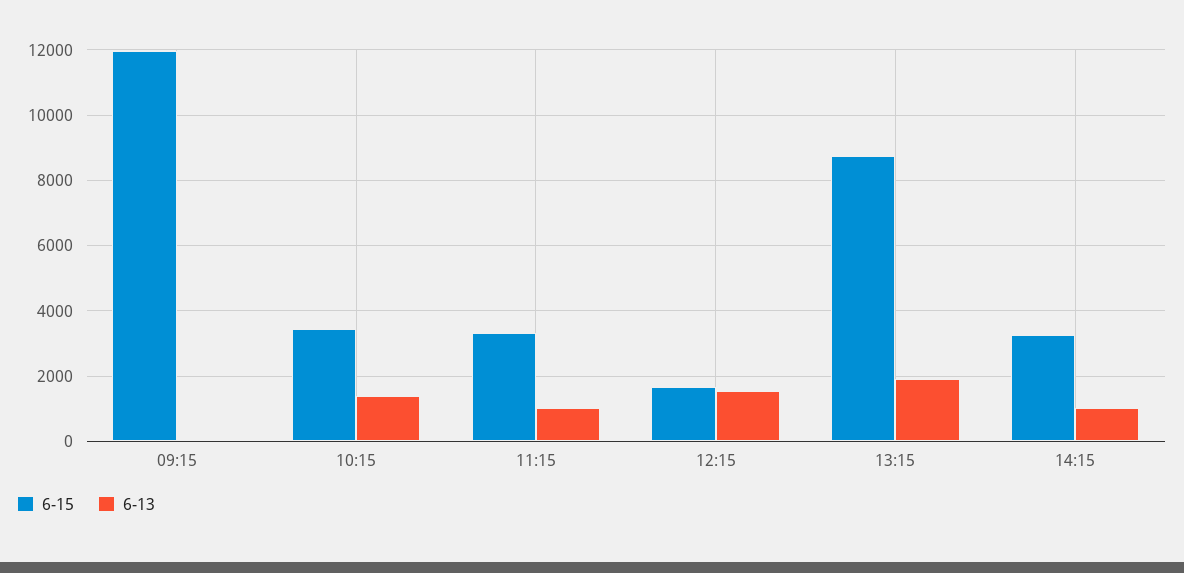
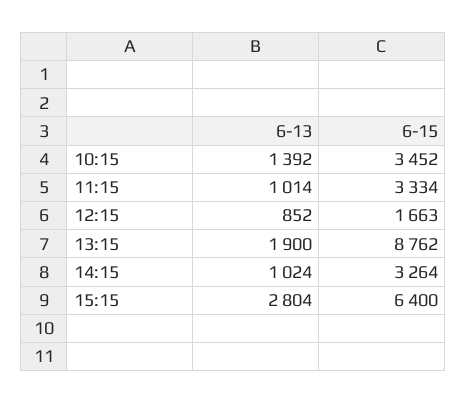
6-15, 09:15: 12000 -> none
6-13, 09:15: 0 -> none
6-13, 12:15: 1600 -> 852
6-13, 15:15: none -> 2804
6-15, 15:15: none -> 6400

